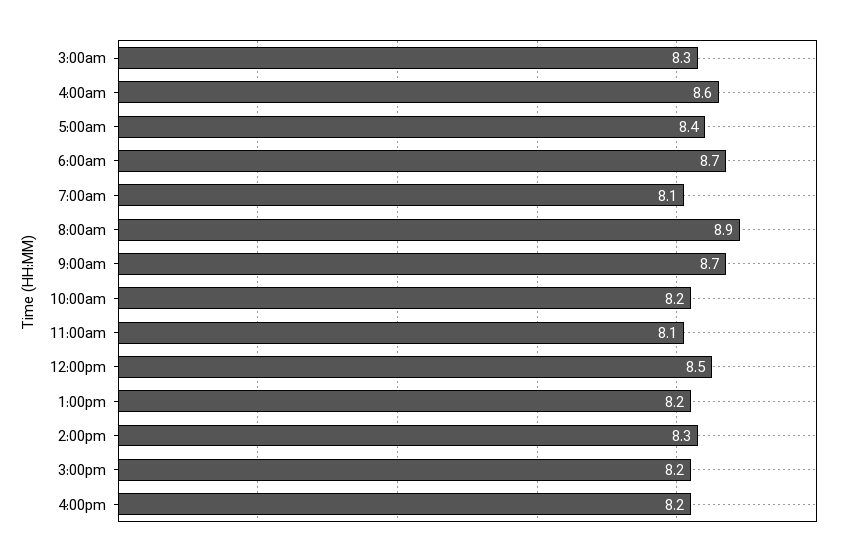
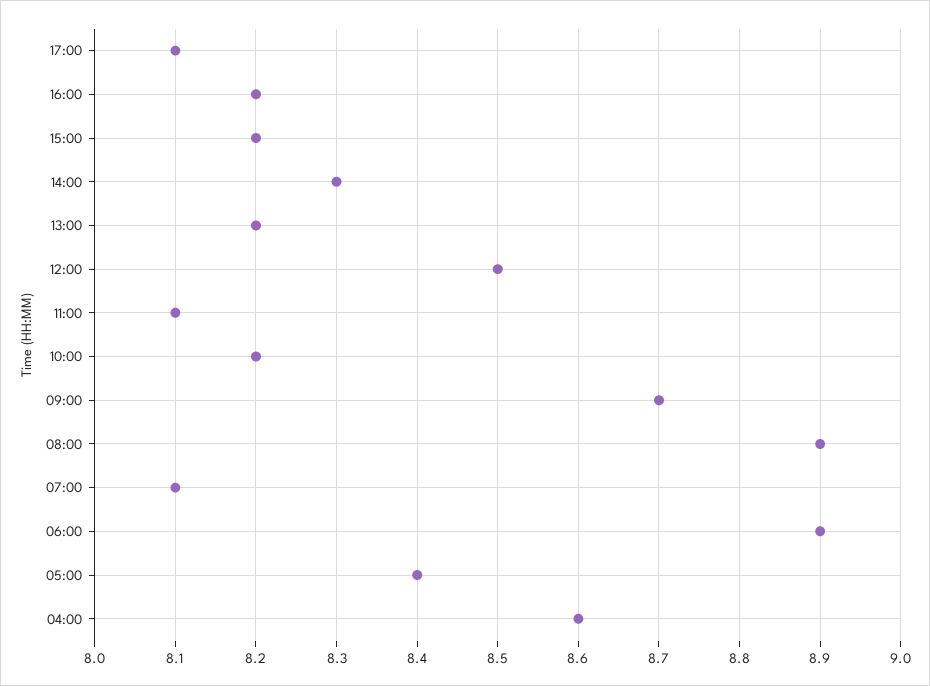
3:00am: 8.3 -> none
6:00am: 8.7 -> 8.9
17:00: none -> 8.1

